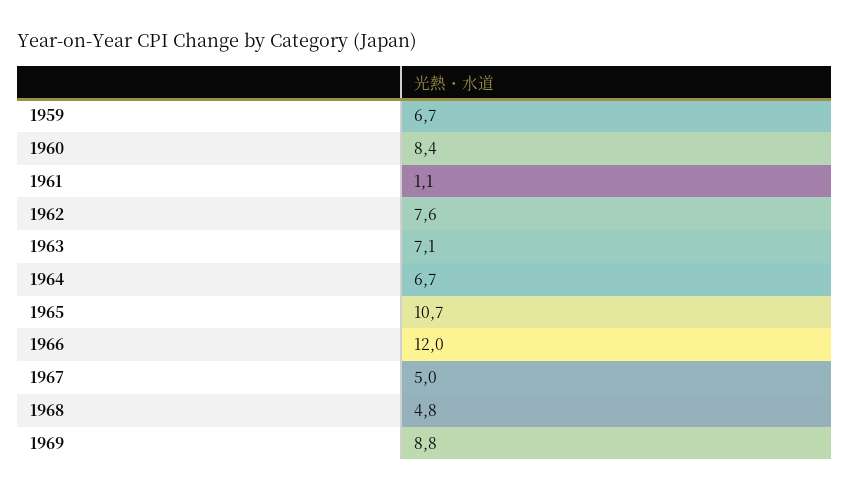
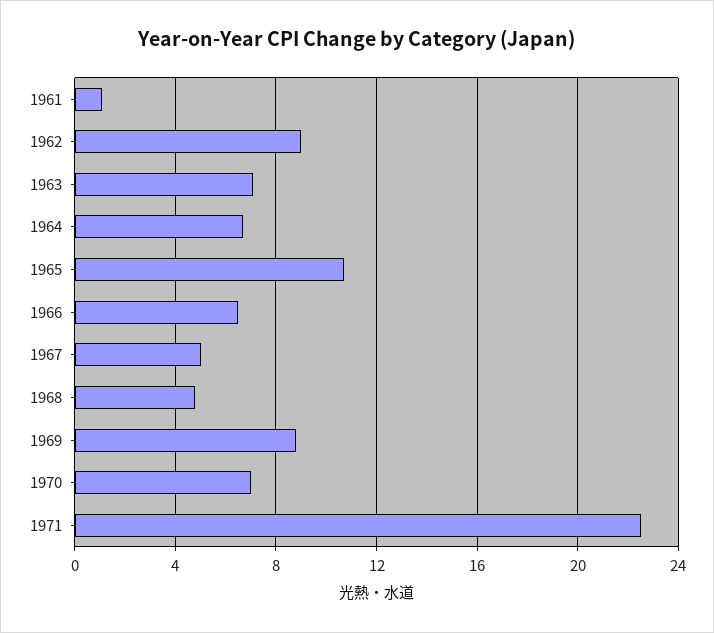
1959: 6.7 -> none
1960: 8.4 -> none
1962: 7.6 -> 9
1966: 12 -> 6.5
1970: none -> 7
1971: none -> 22.5

